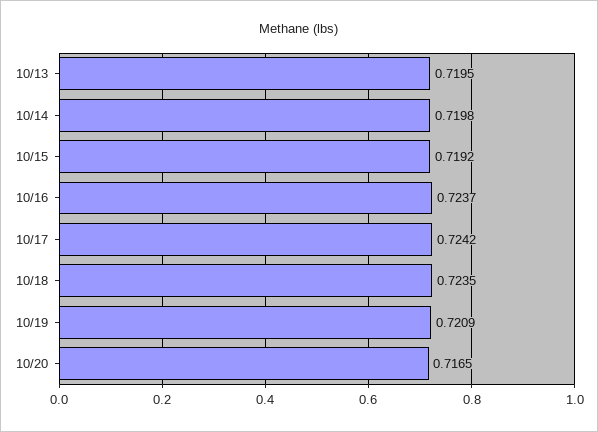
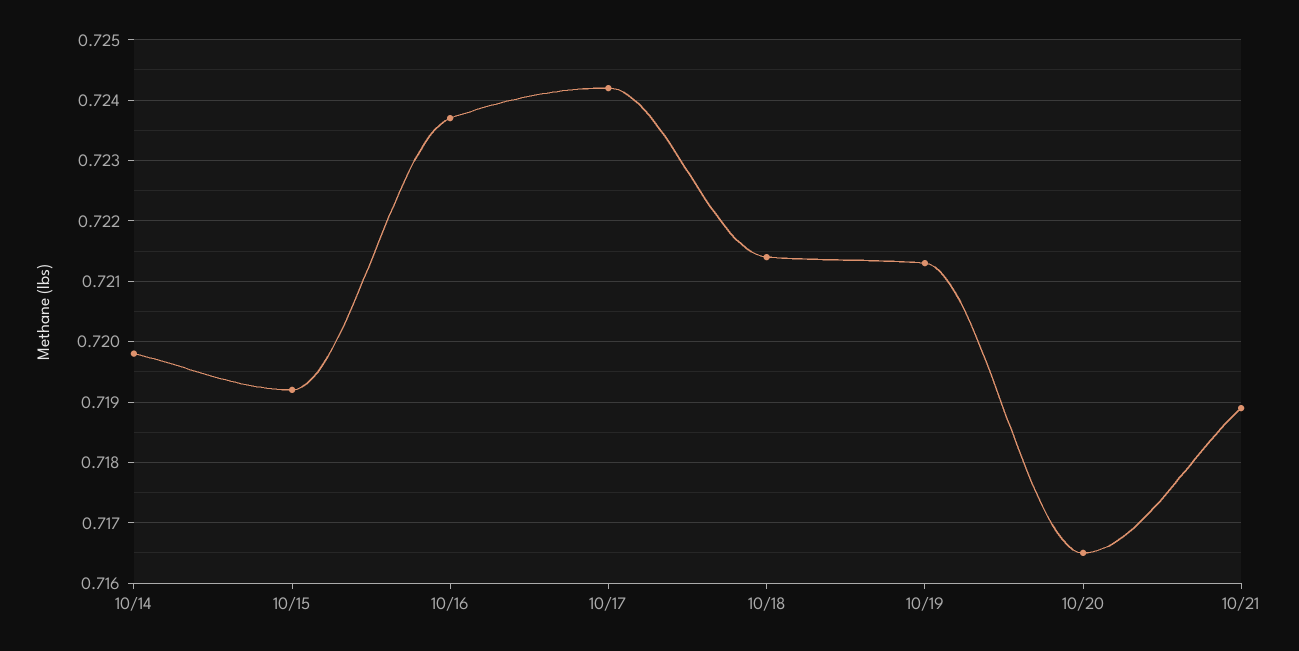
10/13: 0.7195 -> none
10/18: 0.7235 -> 0.7214
10/19: 0.7209 -> 0.7213
10/21: none -> 0.7189

